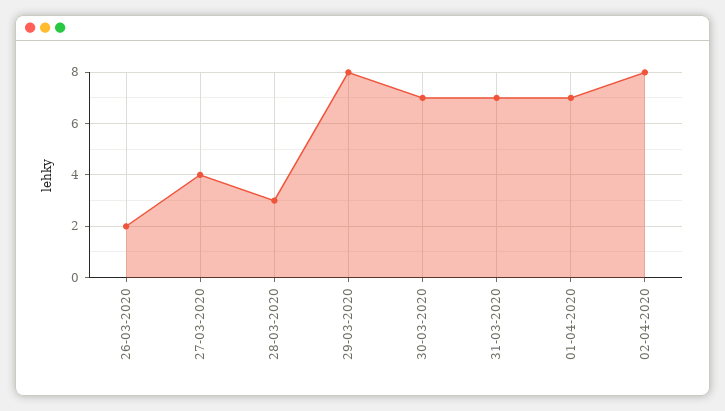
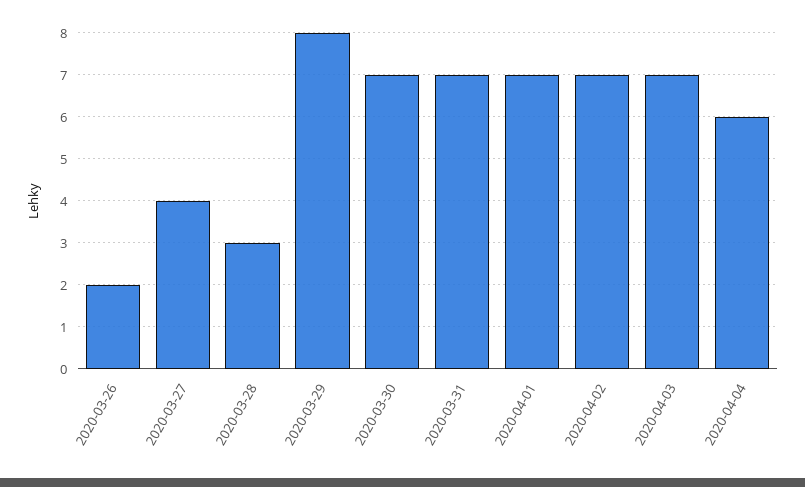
02-04-2020: 8 -> 7
2020-04-03: none -> 7
2020-04-04: none -> 6

